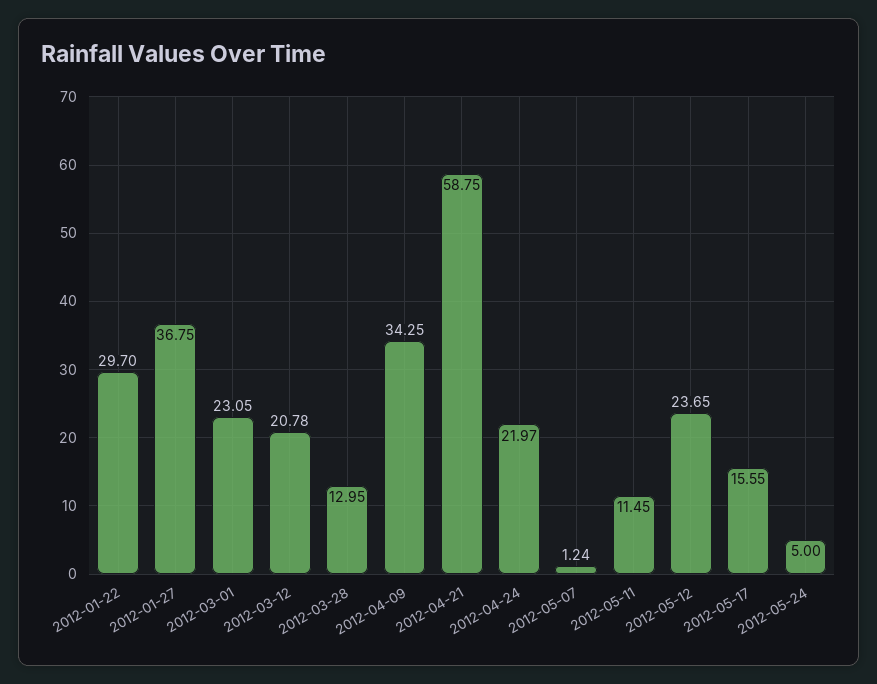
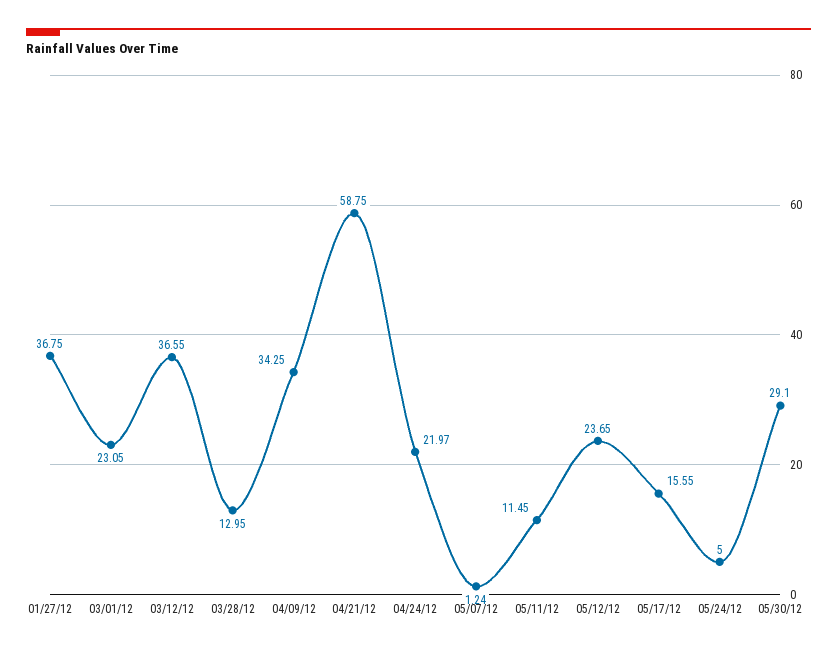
2012-01-22: 29.7 -> none
2012-03-12: 20.78 -> 36.55
05/30/12: none -> 29.1

